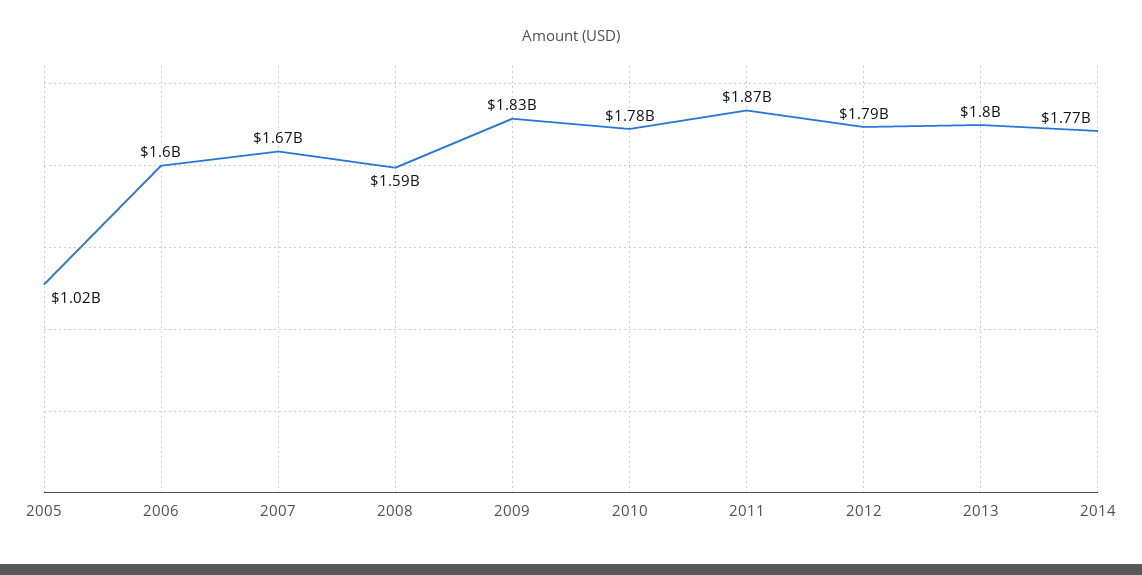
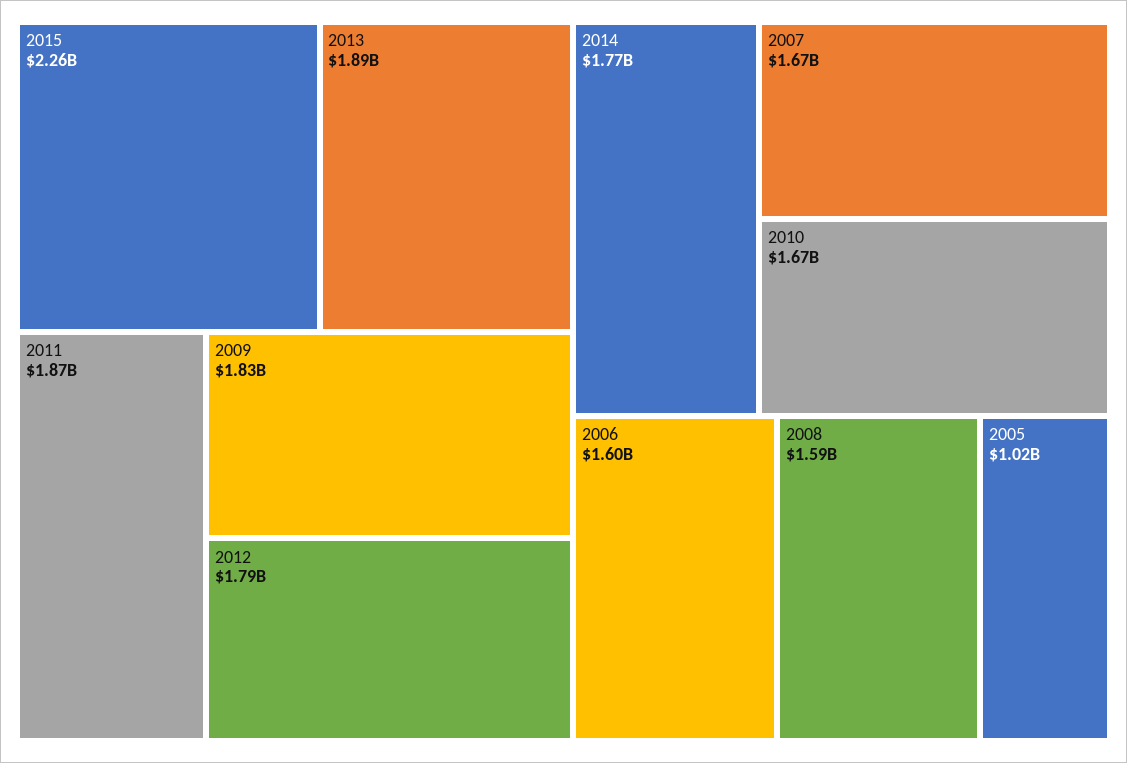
2010: 1780000000 -> 1670000000
2013: 1800000000 -> 1890000000
2015: none -> 2260000000

